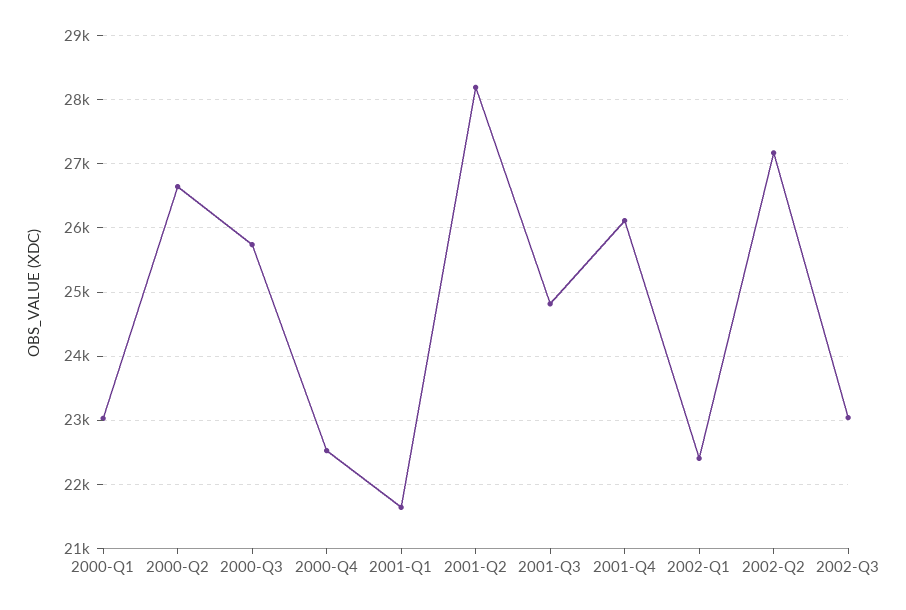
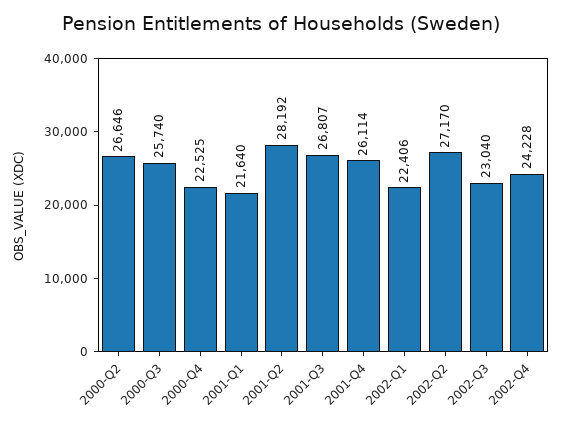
2000-Q1: 23000 -> none
2001-Q3: 24800 -> 26807
2002-Q4: none -> 24228

